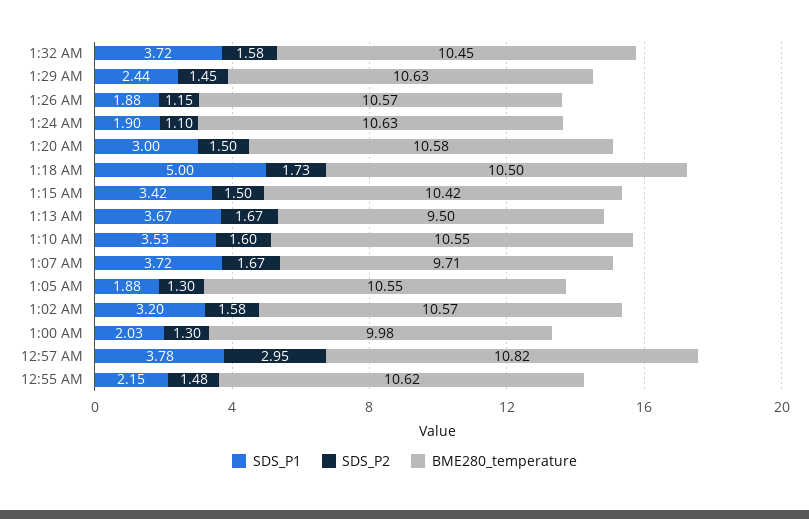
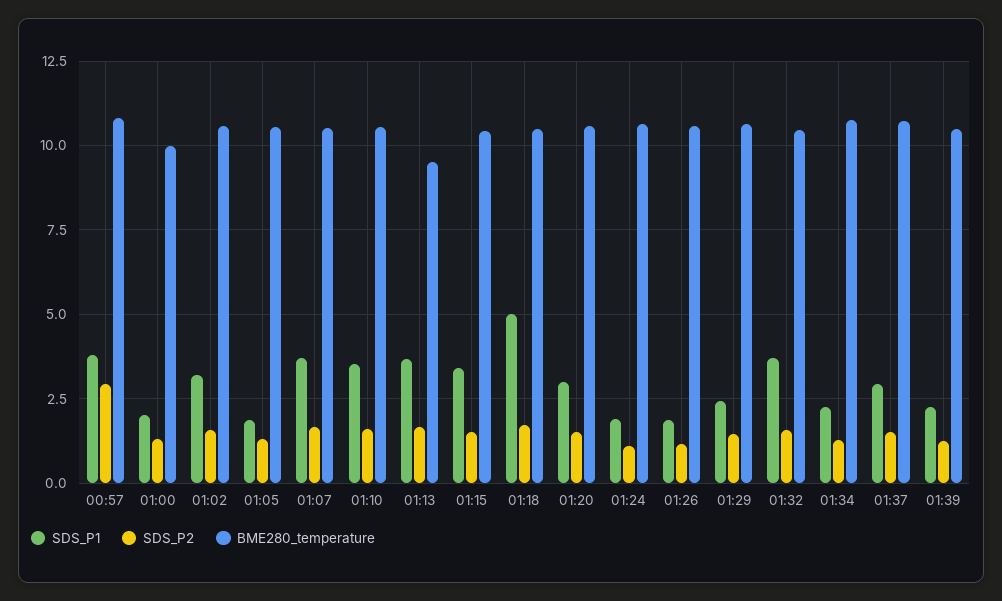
BME280_temperature, 1:07 AM: 9.71 -> 10.5
SDS_P1, 12:55 AM: 2.15 -> none
SDS_P2, 12:55 AM: 1.48 -> none
BME280_temperature, 12:55 AM: 10.62 -> none
SDS_P1, 01:34: none -> 2.25
SDS_P2, 01:34: none -> 1.25
BME280_temperature, 01:34: none -> 10.75
SDS_P1, 01:37: none -> 3
SDS_P2, 01:37: none -> 1.5
BME280_temperature, 01:37: none -> 10.75
SDS_P1, 01:39: none -> 2.25
SDS_P2, 01:39: none -> 1.25
BME280_temperature, 01:39: none -> 10.5

